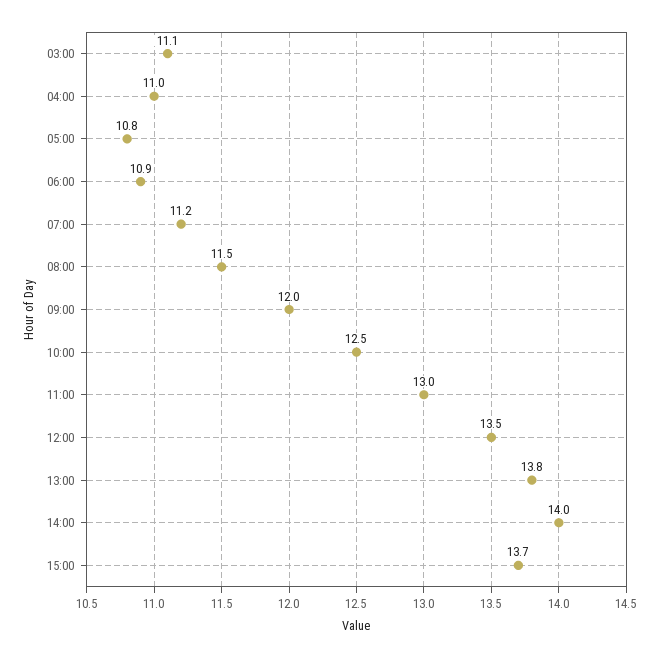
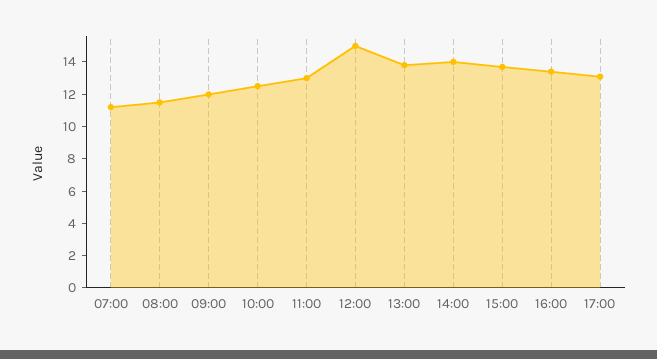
03:00: 11.1 -> none
04:00: 11 -> none
05:00: 10.8 -> none
06:00: 10.9 -> none
12:00: 13.5 -> 15
16:00: none -> 13.5
17:00: none -> 13

